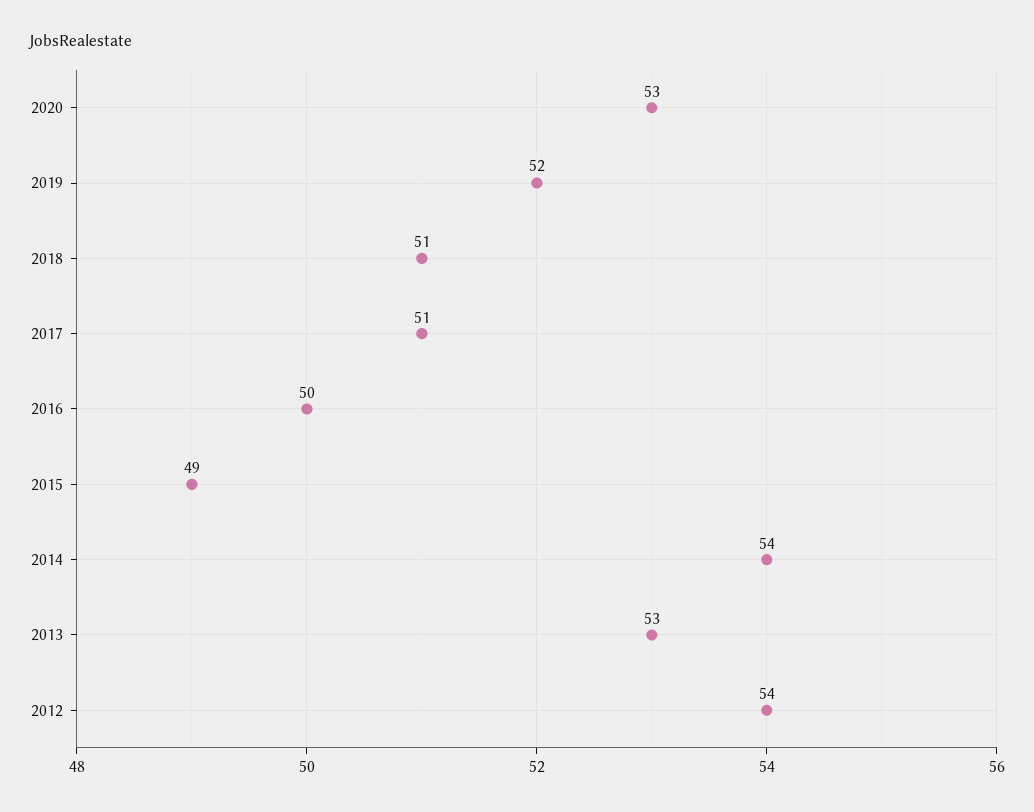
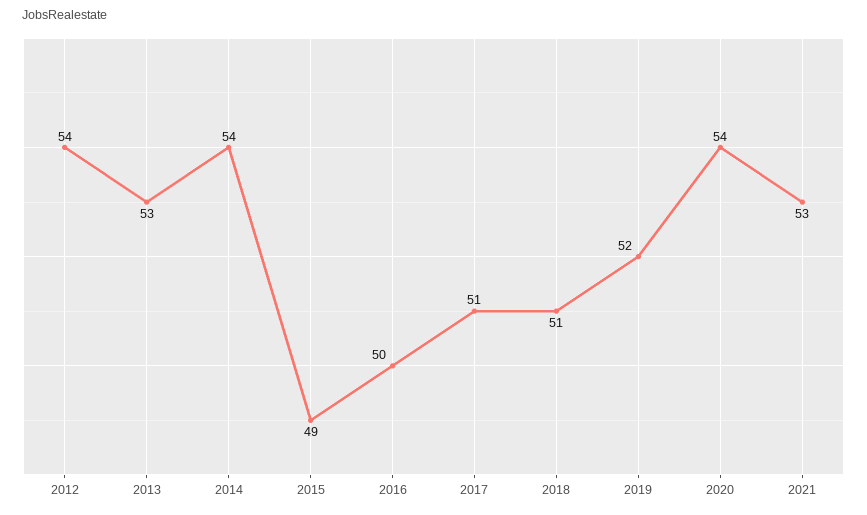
2020: 53 -> 54
2021: none -> 53

